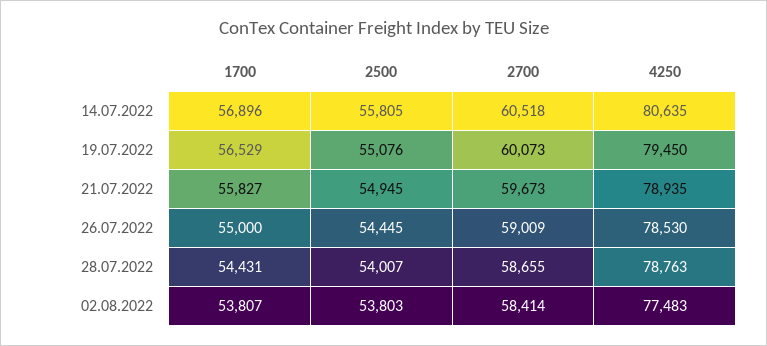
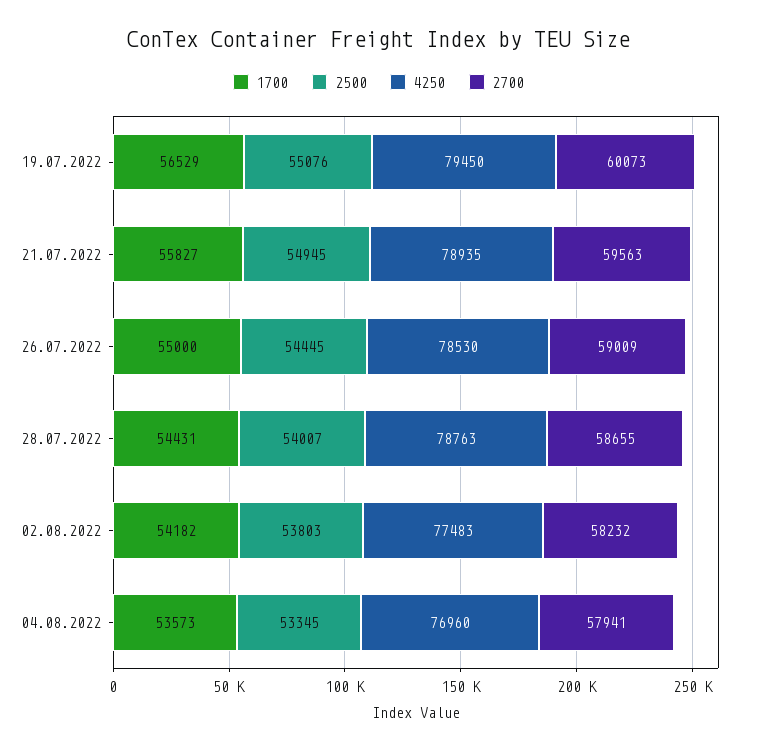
1700, 14.07.2022: 56896 -> none
2500, 14.07.2022: 55805 -> none
2700, 14.07.2022: 60518 -> none
4250, 14.07.2022: 80635 -> none
2700, 21.07.2022: 59673 -> 59563
1700, 02.08.2022: 53807 -> 54182
2700, 02.08.2022: 58414 -> 58232
1700, 04.08.2022: none -> 53573
2500, 04.08.2022: none -> 53345
4250, 04.08.2022: none -> 76960
2700, 04.08.2022: none -> 57941

